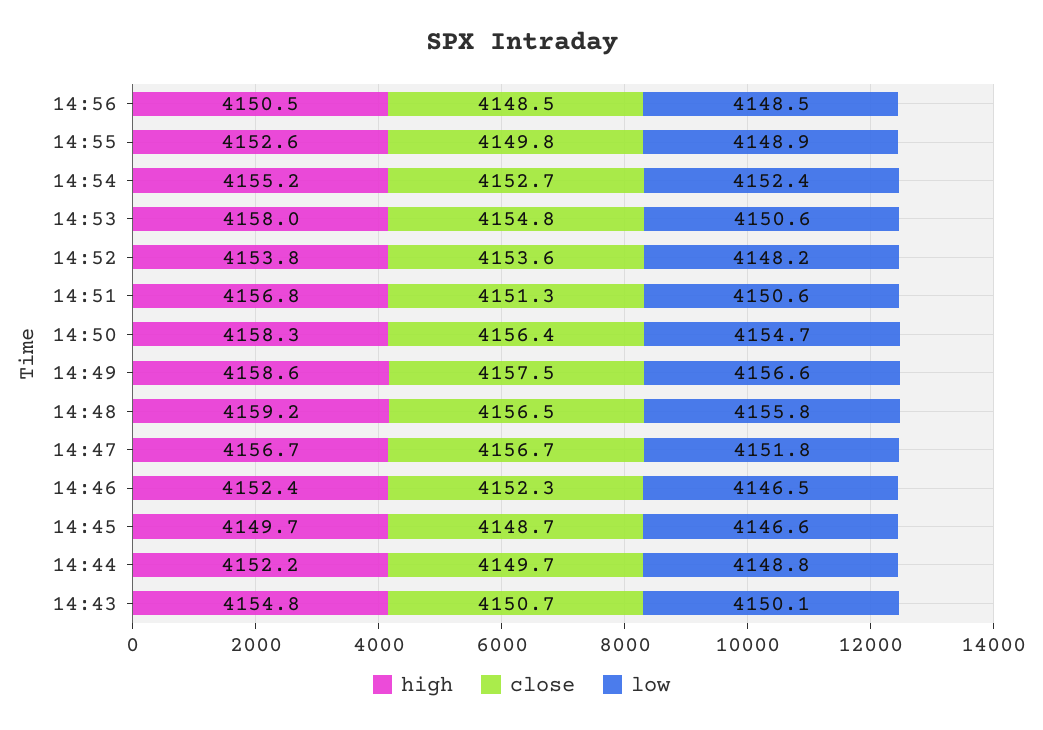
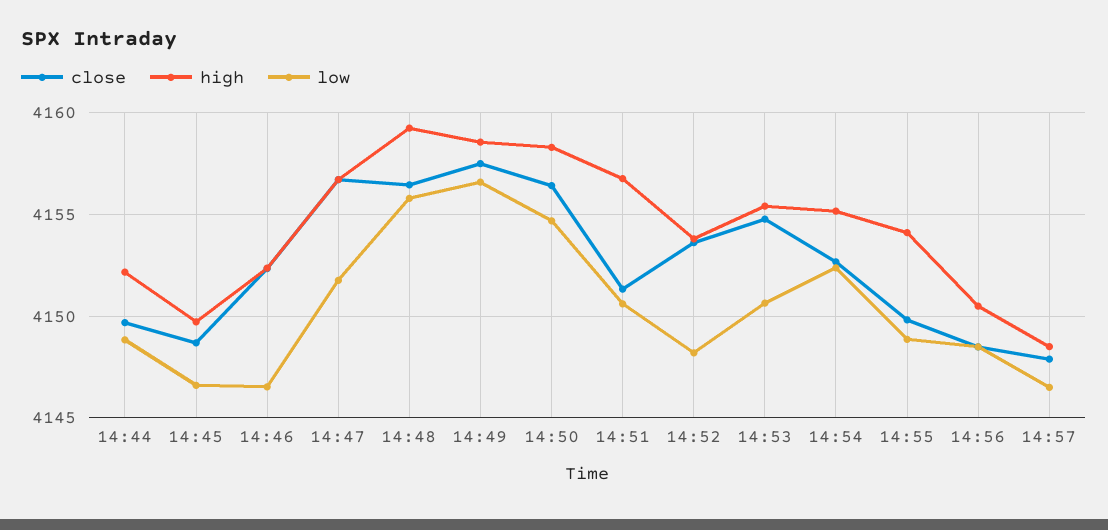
high, 14:55: 4152.6 -> 4154
high, 14:53: 4158 -> 4155.5
high, 14:43: 4154.8 -> none
close, 14:43: 4150.7 -> none
low, 14:43: 4150.1 -> none
close, 14:57: none -> 4148
high, 14:57: none -> 4148.5
low, 14:57: none -> 4146.5

